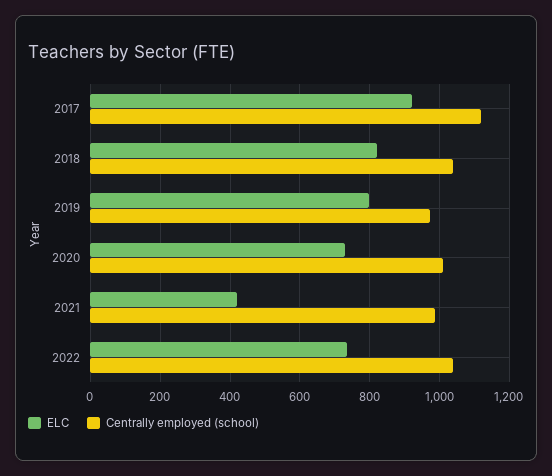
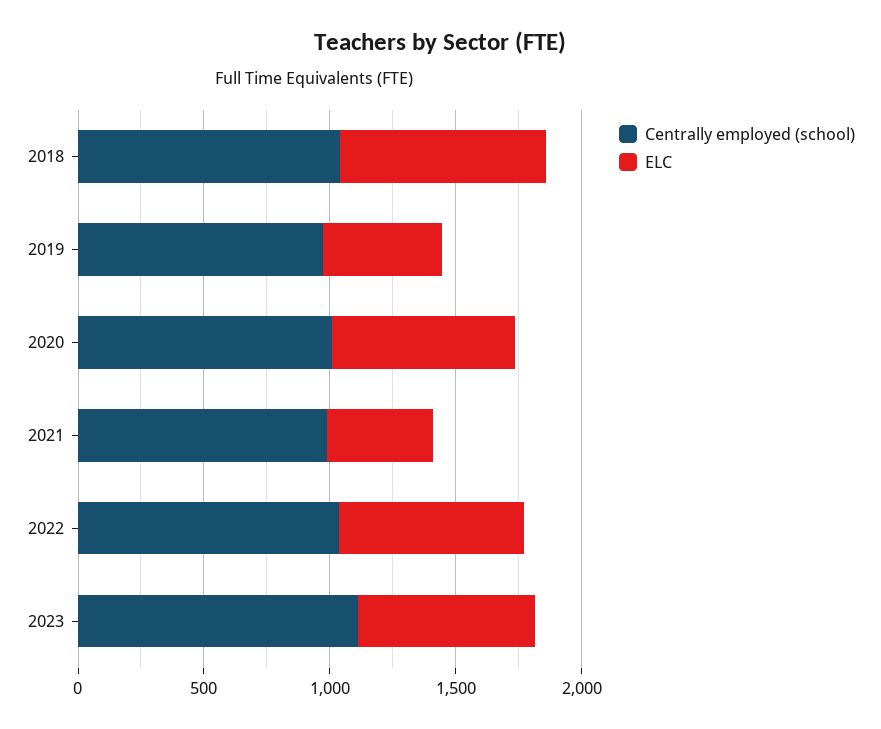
ELC, 2017: 920 -> none
Centrally employed (school), 2017: 1120 -> none
ELC, 2019: 800 -> 500
Centrally employed (school), 2023: none -> 1100
ELC, 2023: none -> 700

